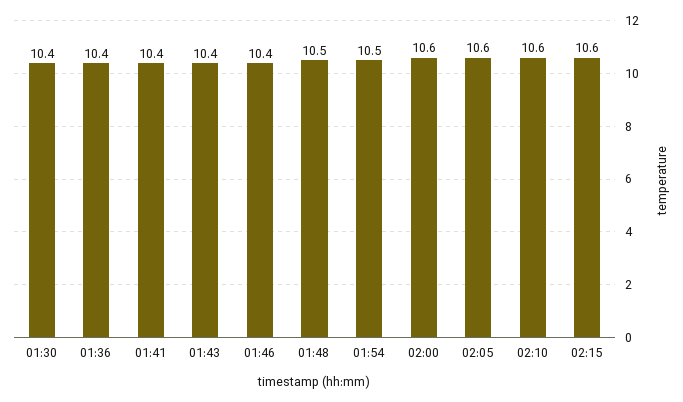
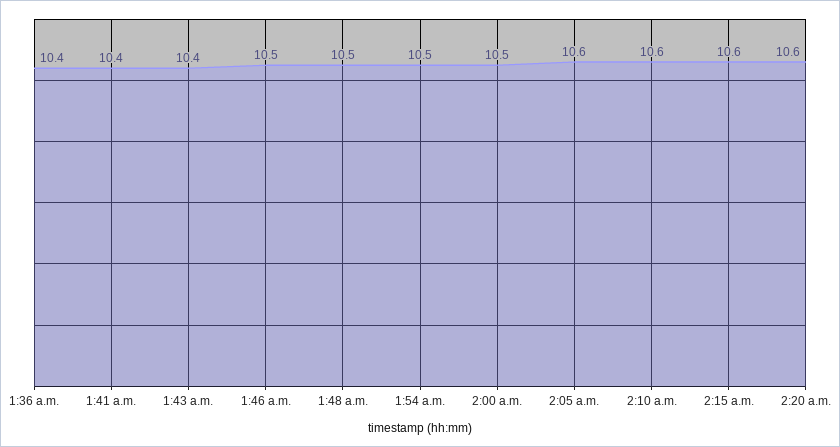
01:30: 10.4 -> none
01:46: 10.4 -> 10.5
02:00: 10.6 -> 10.5
2:20 a.m.: none -> 10.6

